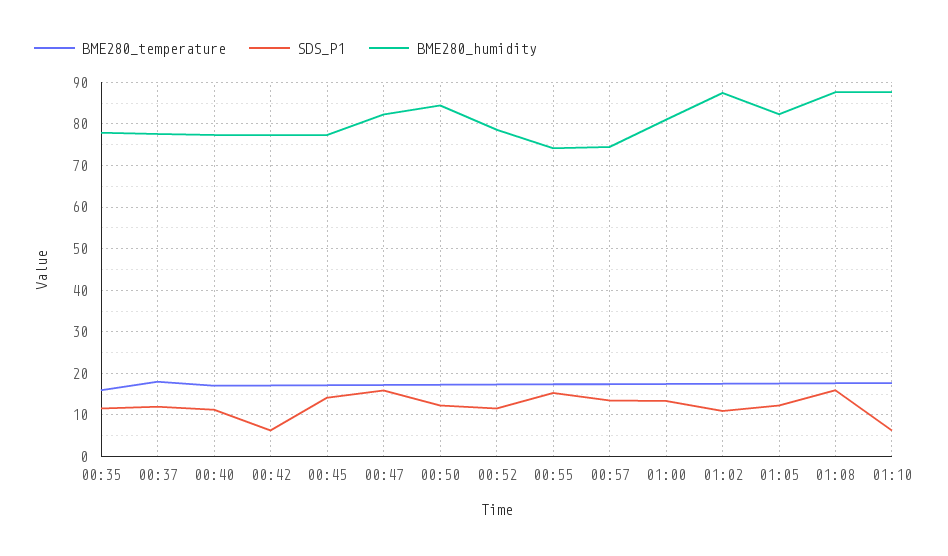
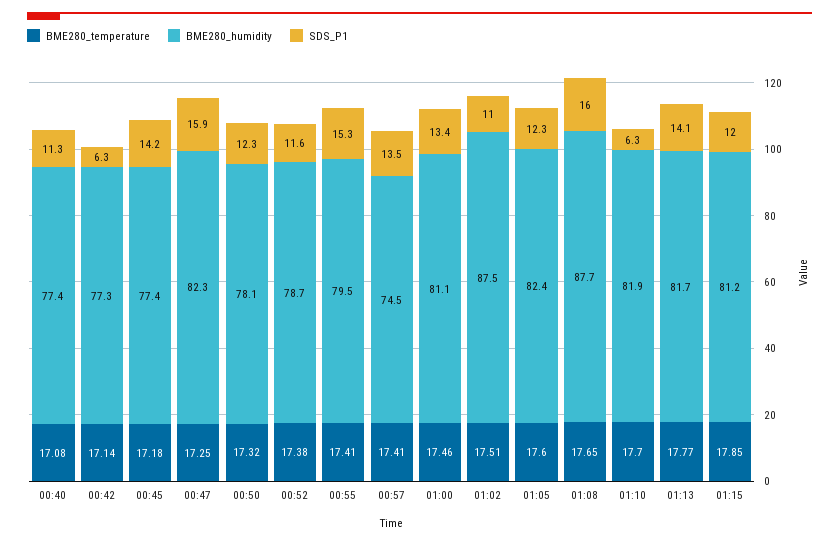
BME280_temperature, 00:35: 16 -> none
SDS_P1, 00:35: 12 -> none
BME280_humidity, 00:35: 78 -> none
BME280_temperature, 00:37: 18 -> none
SDS_P1, 00:37: 12 -> none
BME280_humidity, 00:37: 78 -> none
BME280_humidity, 00:50: 84 -> 78.1
BME280_humidity, 00:55: 74 -> 79.5
BME280_humidity, 01:10: 88 -> 81.9
BME280_temperature, 01:13: none -> 17.77
BME280_humidity, 01:13: none -> 81.7
SDS_P1, 01:13: none -> 14.1
BME280_temperature, 01:15: none -> 17.85
BME280_humidity, 01:15: none -> 81.2
SDS_P1, 01:15: none -> 12

